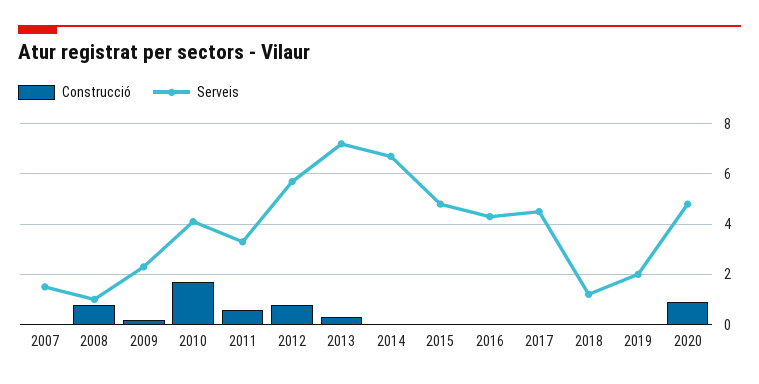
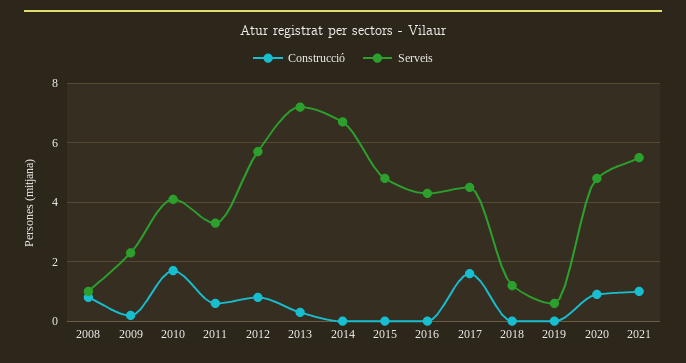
Construcció, 2007: 0 -> none
Serveis, 2007: 1.5 -> none
Construcció, 2017: 0 -> 1.5
Serveis, 2019: 2 -> 0.5
Construcció, 2021: none -> 1
Serveis, 2021: none -> 5.5

